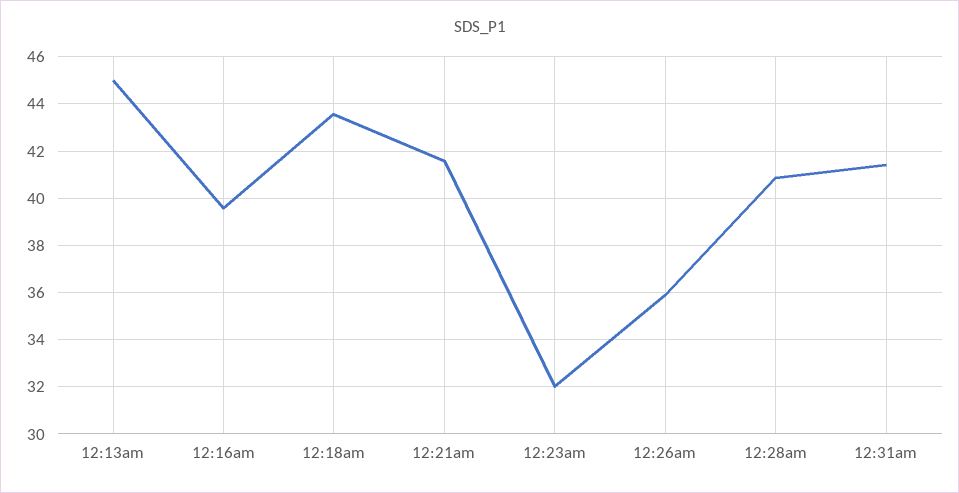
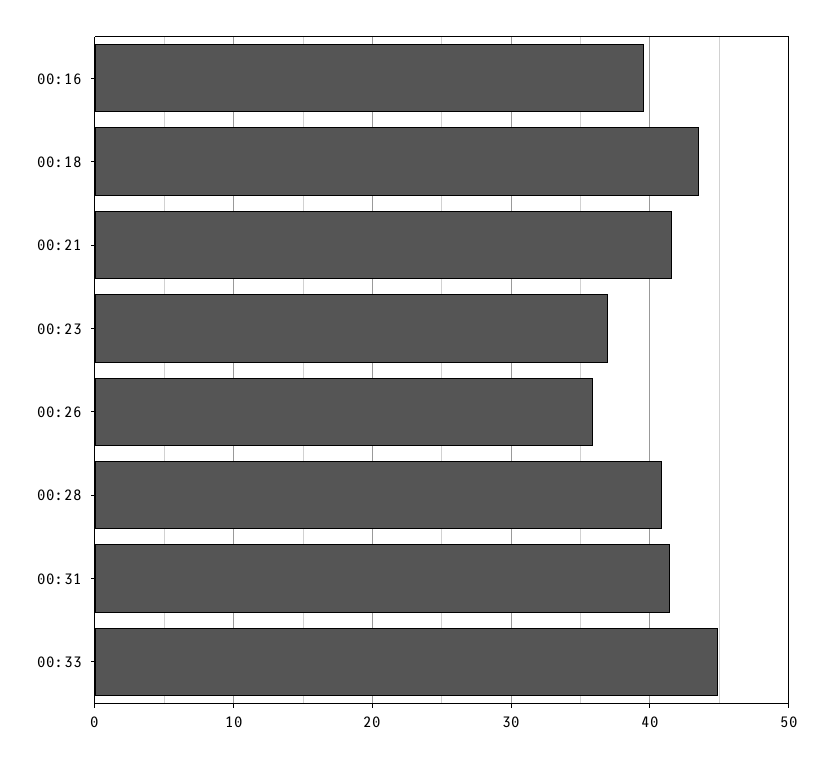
12:13am: 45 -> none
12:23am: 32 -> 37
00:33: none -> 45

